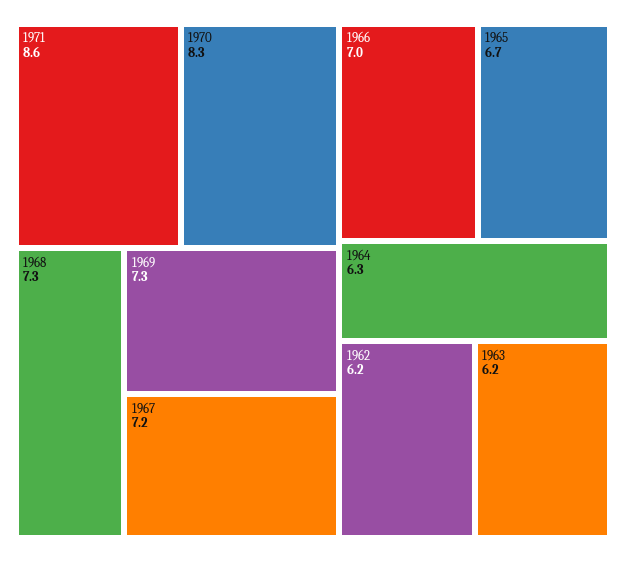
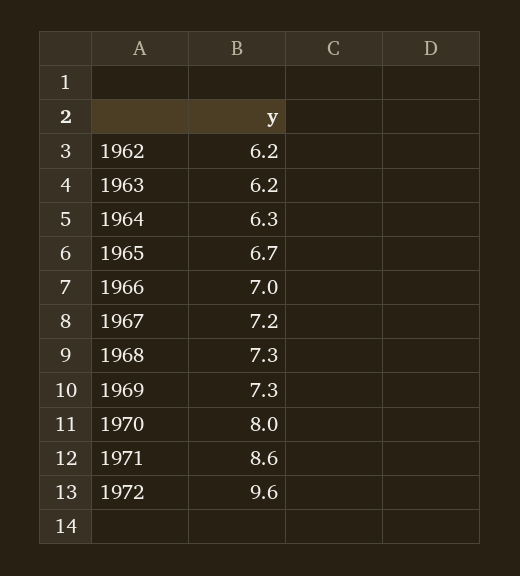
1970: 8.3 -> 8
1972: none -> 9.6

